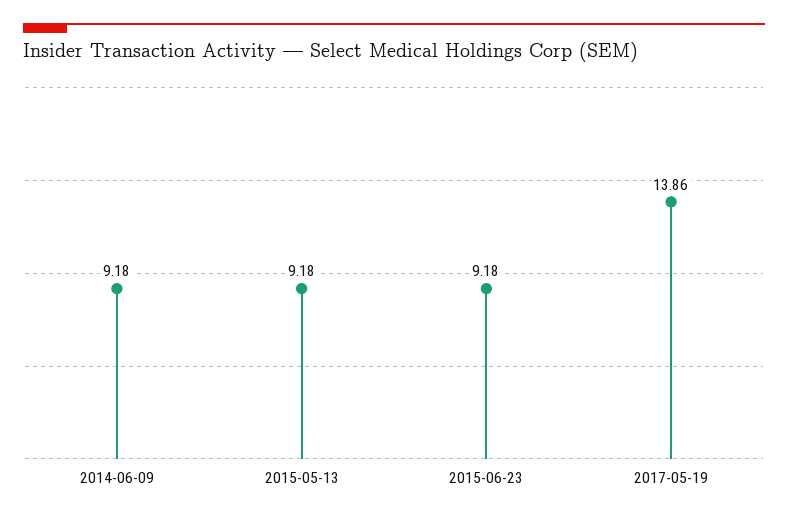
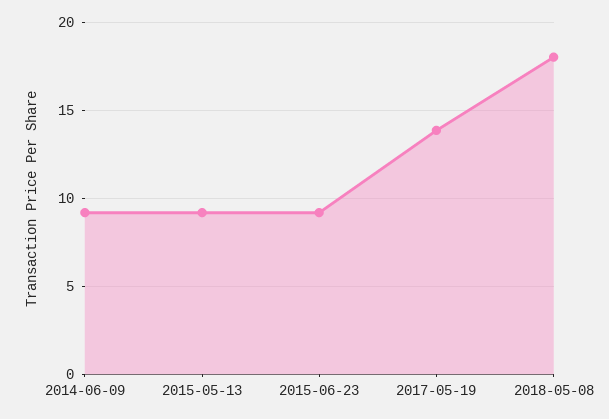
2018-05-08: none -> 18

